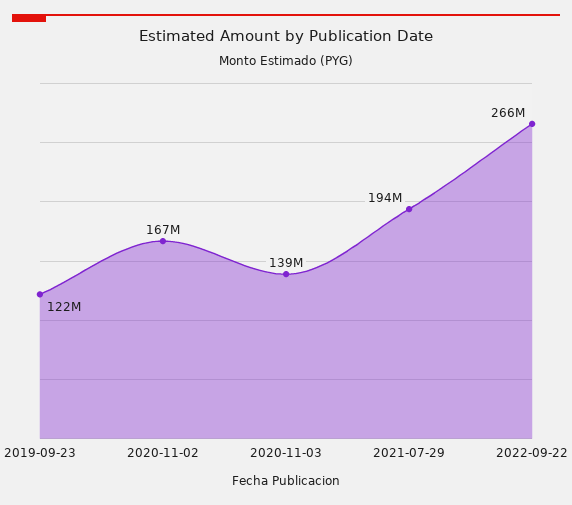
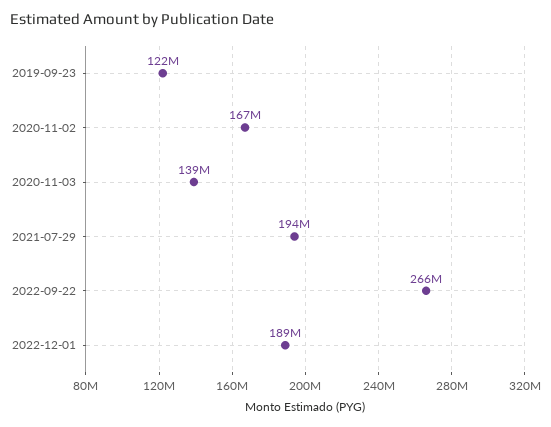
2022-12-01: none -> 189000000

